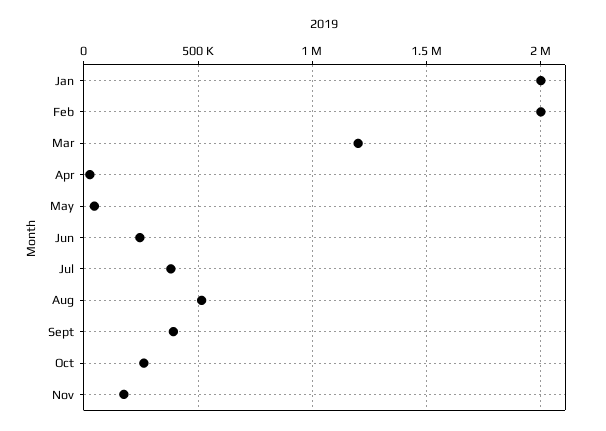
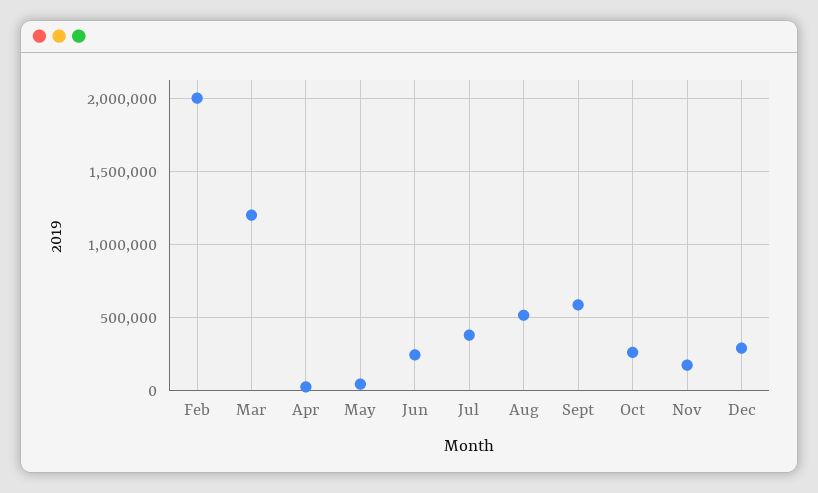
Jan: 2000000 -> none
Sept: 400000 -> 600000
Dec: none -> 300000

